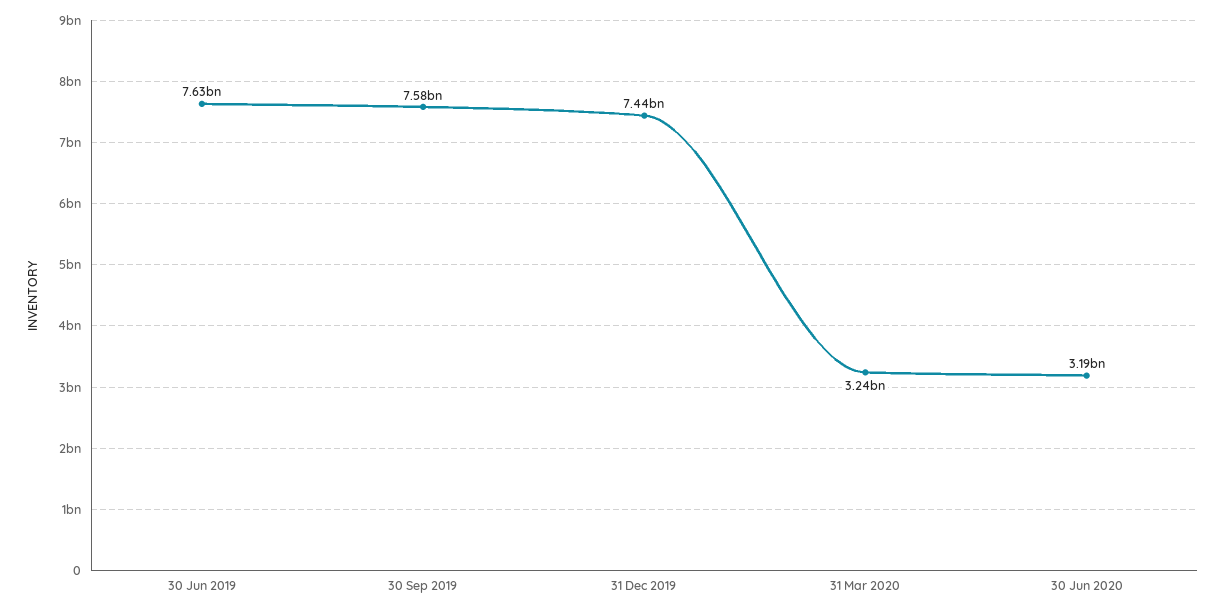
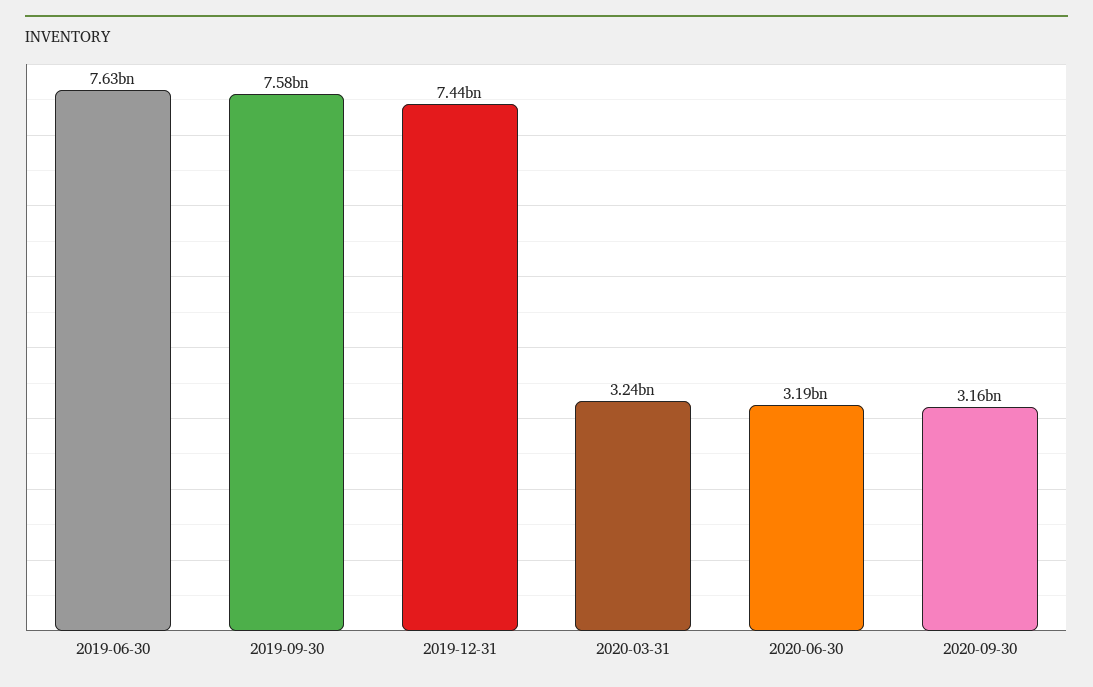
2020-09-30: none -> 3160000000

